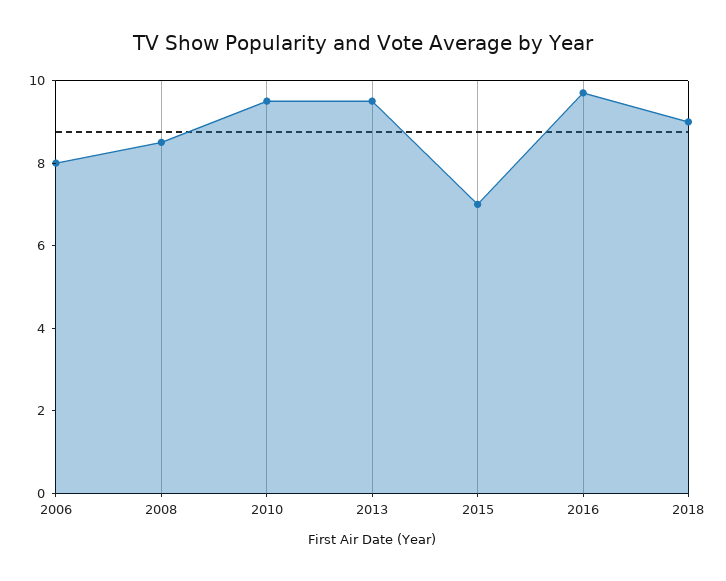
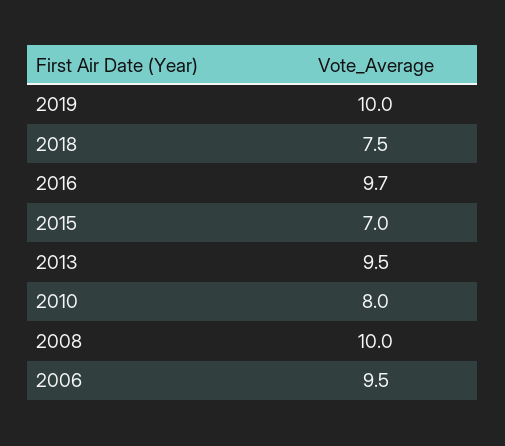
2006: 8 -> 9.5
2008: 8.5 -> 10
2010: 9.5 -> 8
2018: 9 -> 7.5
2019: none -> 10

